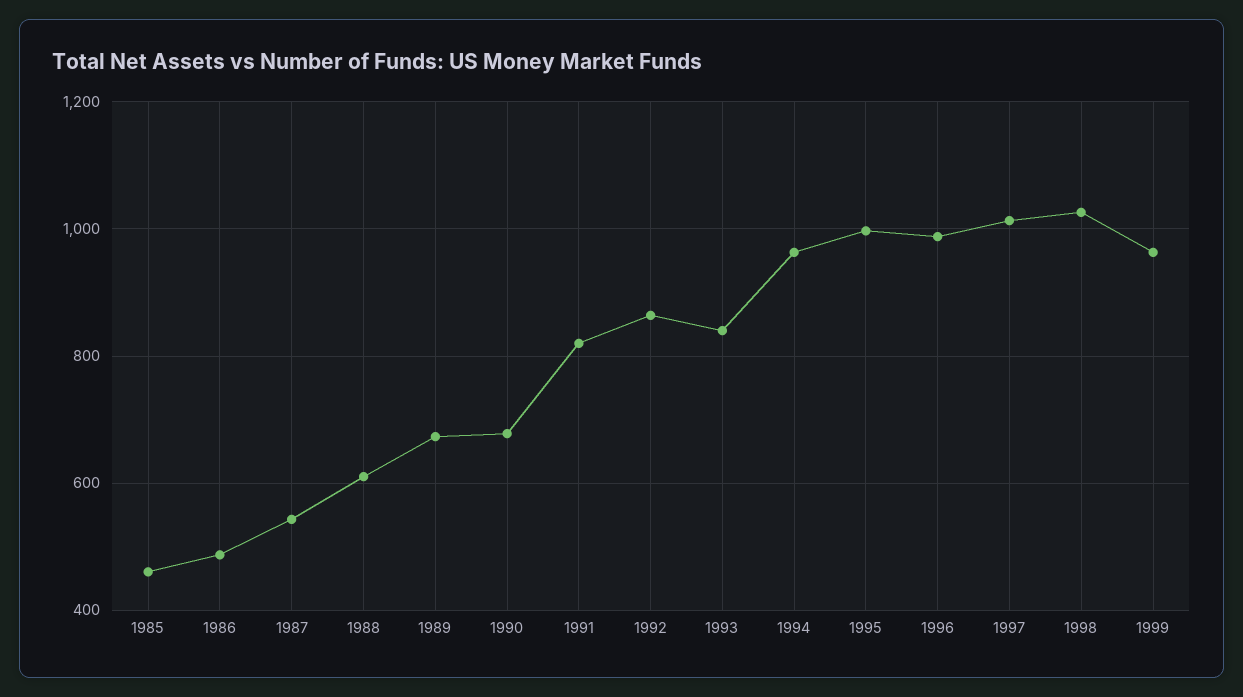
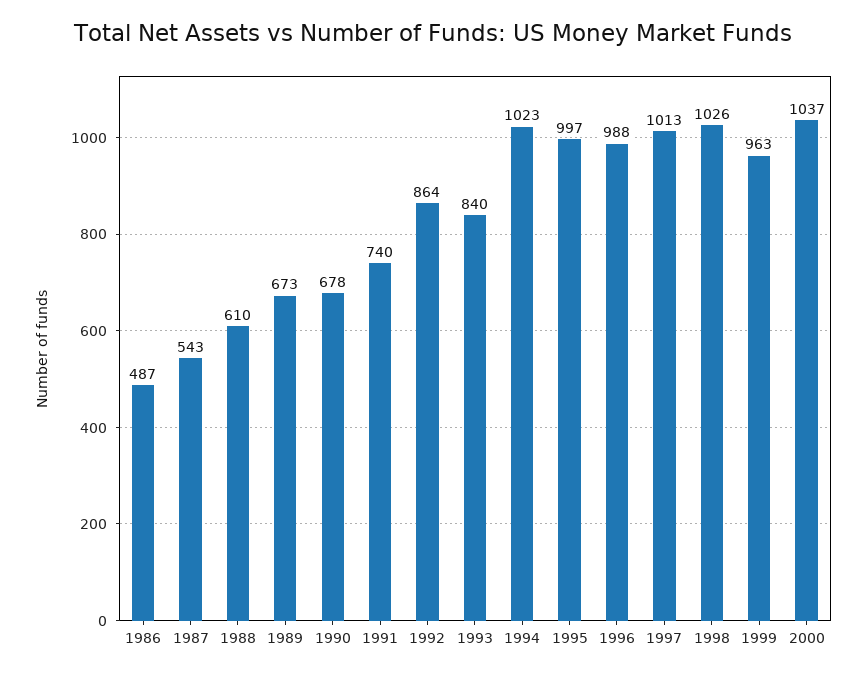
1985: 460 -> none
1991: 820 -> 740
1994: 960 -> 1023
2000: none -> 1037

